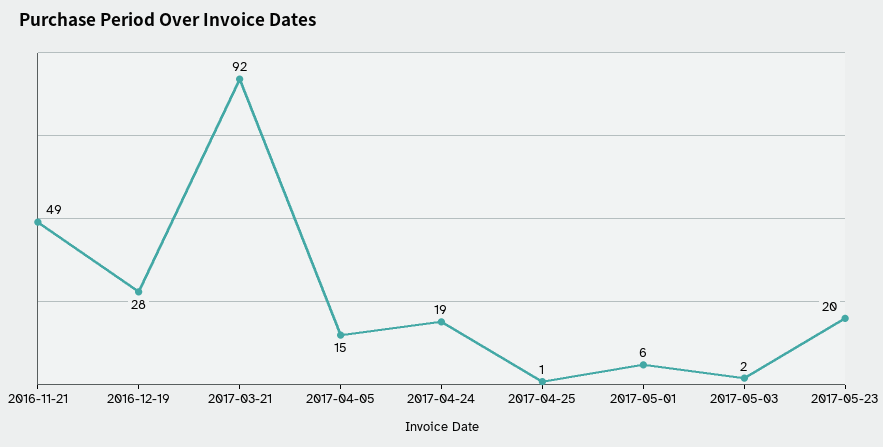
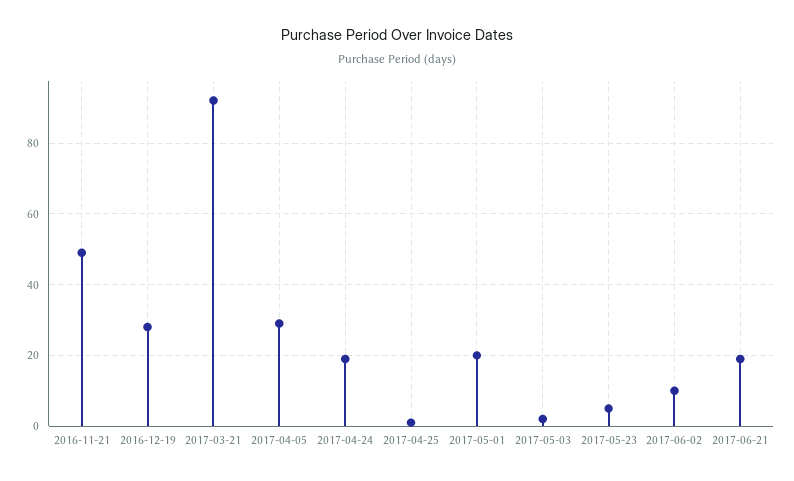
2017-04-05: 15 -> 30
2017-05-01: 6 -> 20
2017-05-23: 20 -> 5
2017-06-02: none -> 10
2017-06-21: none -> 20

